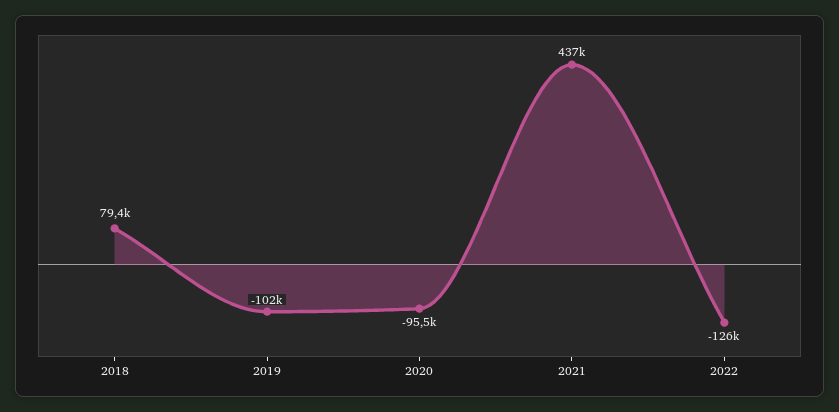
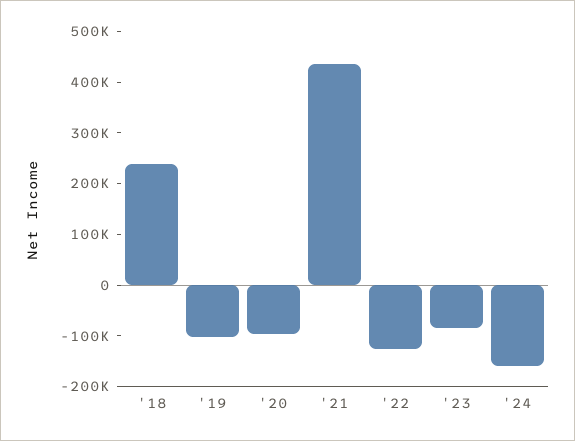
2018: 79400 -> 240000
'23: none -> -80000
'24: none -> -160000

